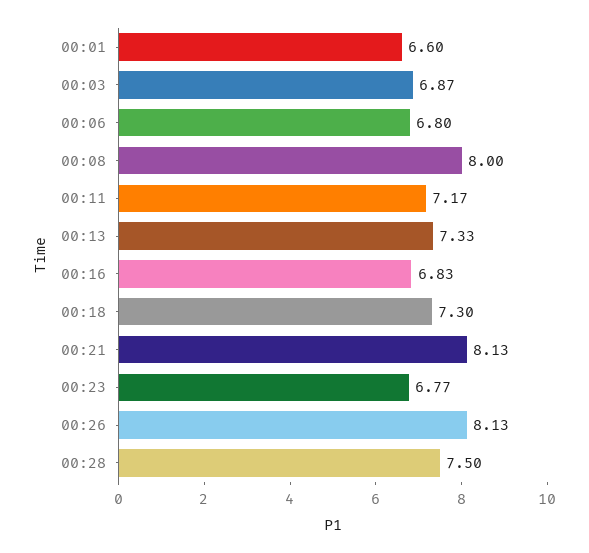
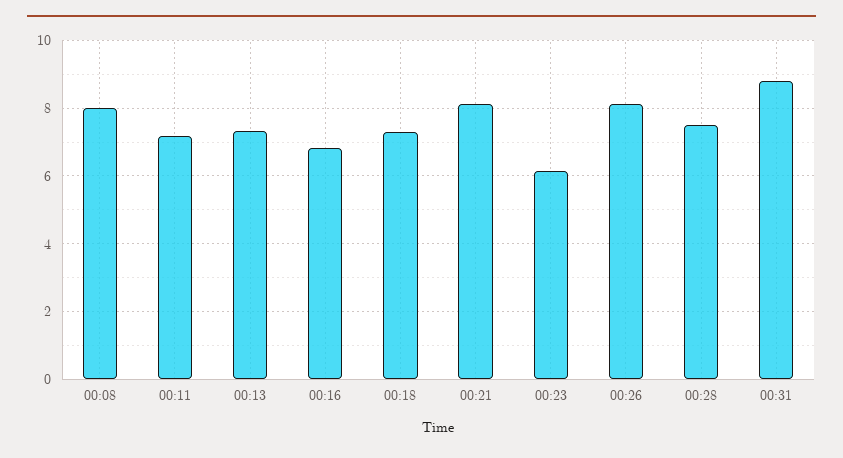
00:01: 6.6 -> none
00:03: 6.87 -> none
00:06: 6.8 -> none
00:23: 6.77 -> 6.2
00:31: none -> 8.8

